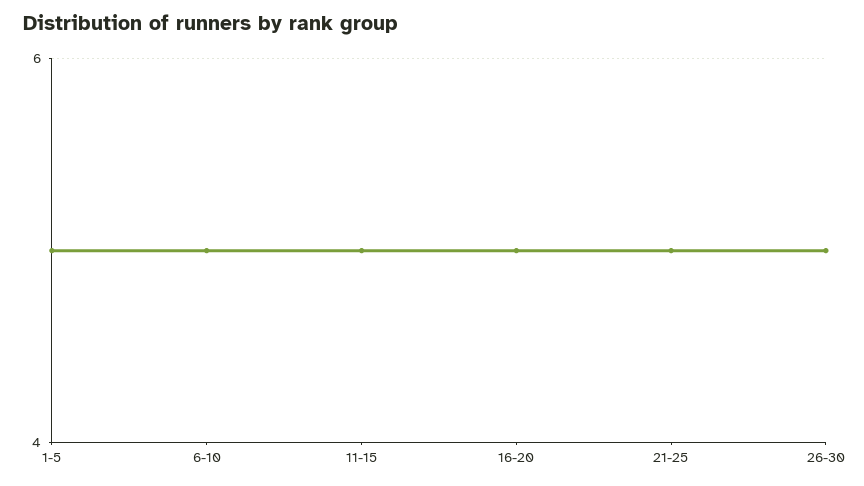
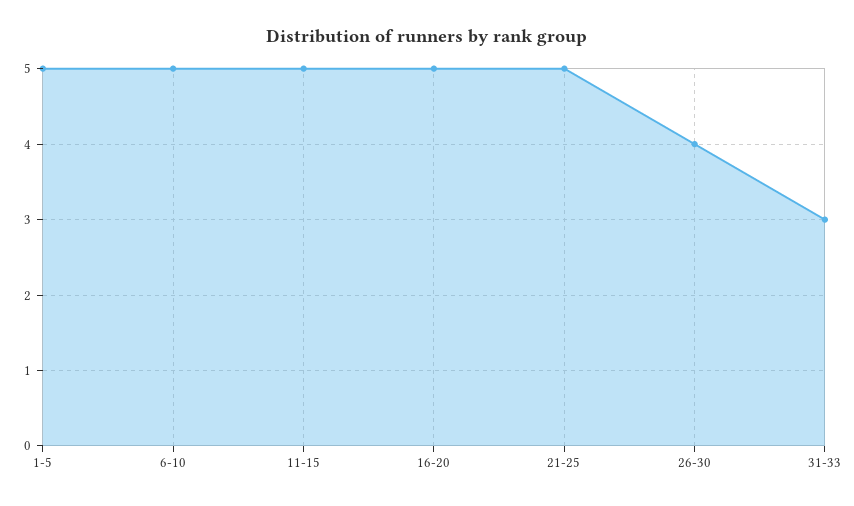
26-30: 5 -> 4
31-33: none -> 3

